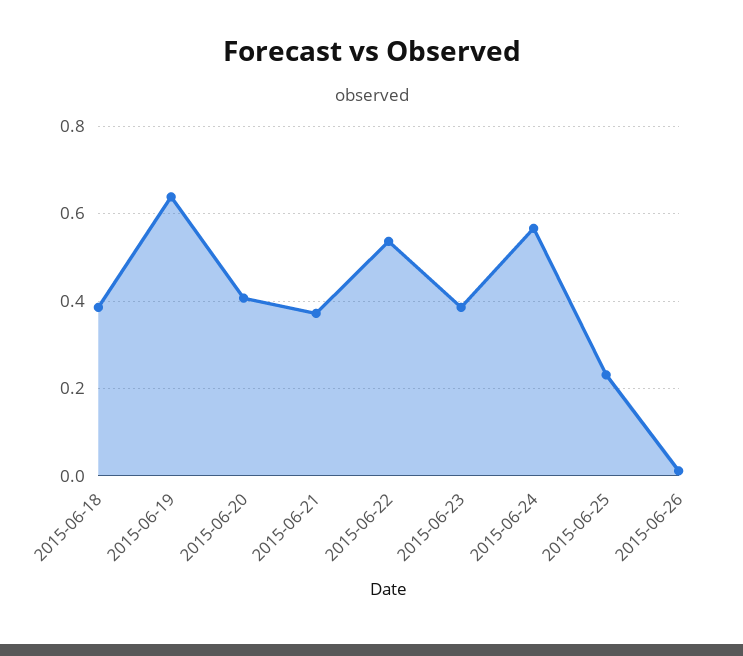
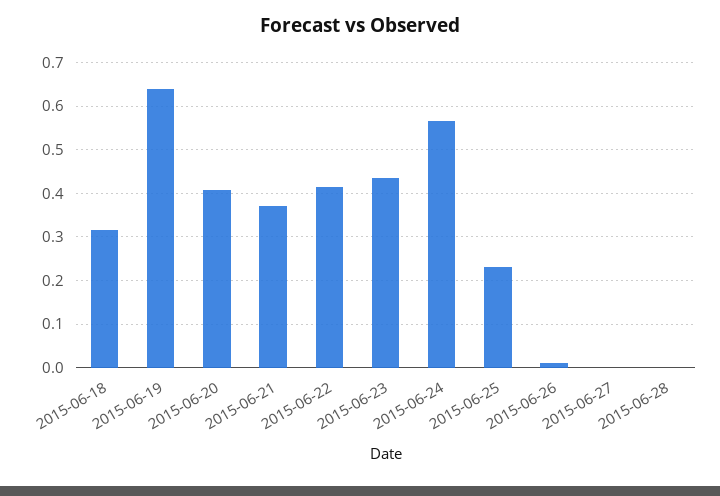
2015-06-18: 0.38 -> 0.32
2015-06-22: 0.54 -> 0.42
2015-06-23: 0.38 -> 0.44
2015-06-27: none -> 0
2015-06-28: none -> 0

